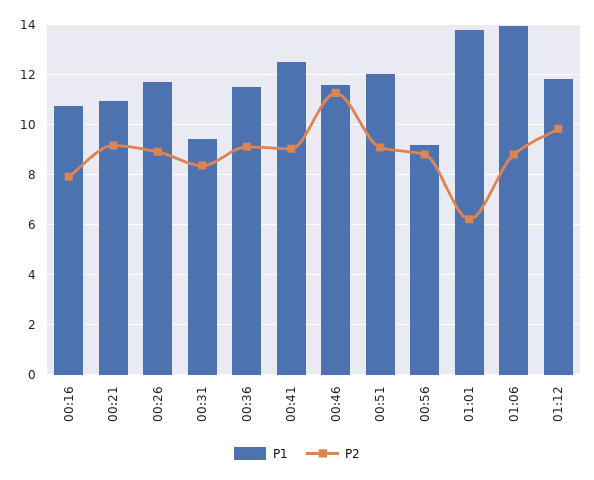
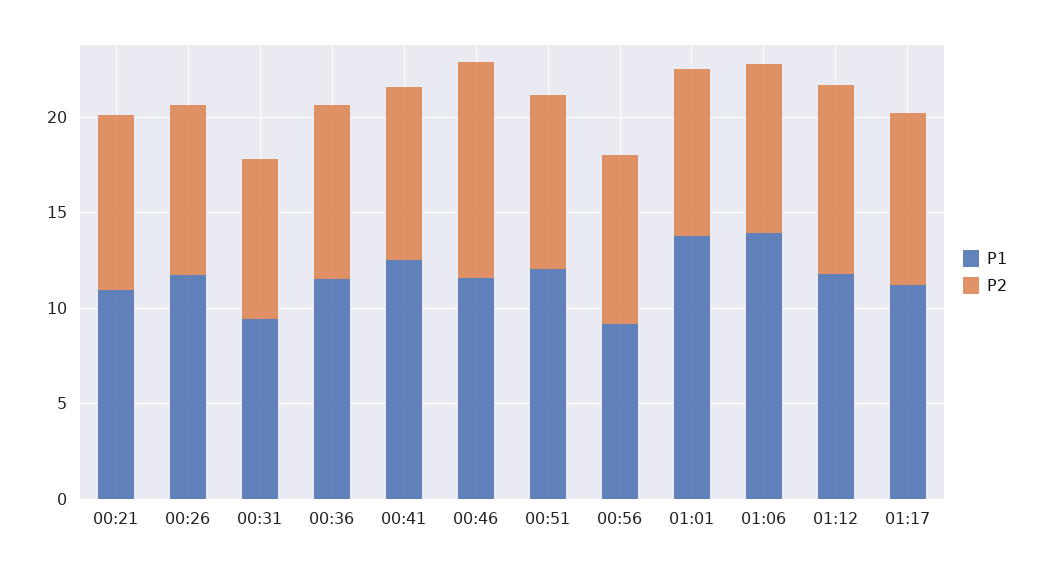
P1, 00:16: 10.75 -> none
P2, 00:16: 8 -> none
P2, 01:01: 6.25 -> 9
P1, 01:17: none -> 11
P2, 01:17: none -> 9

